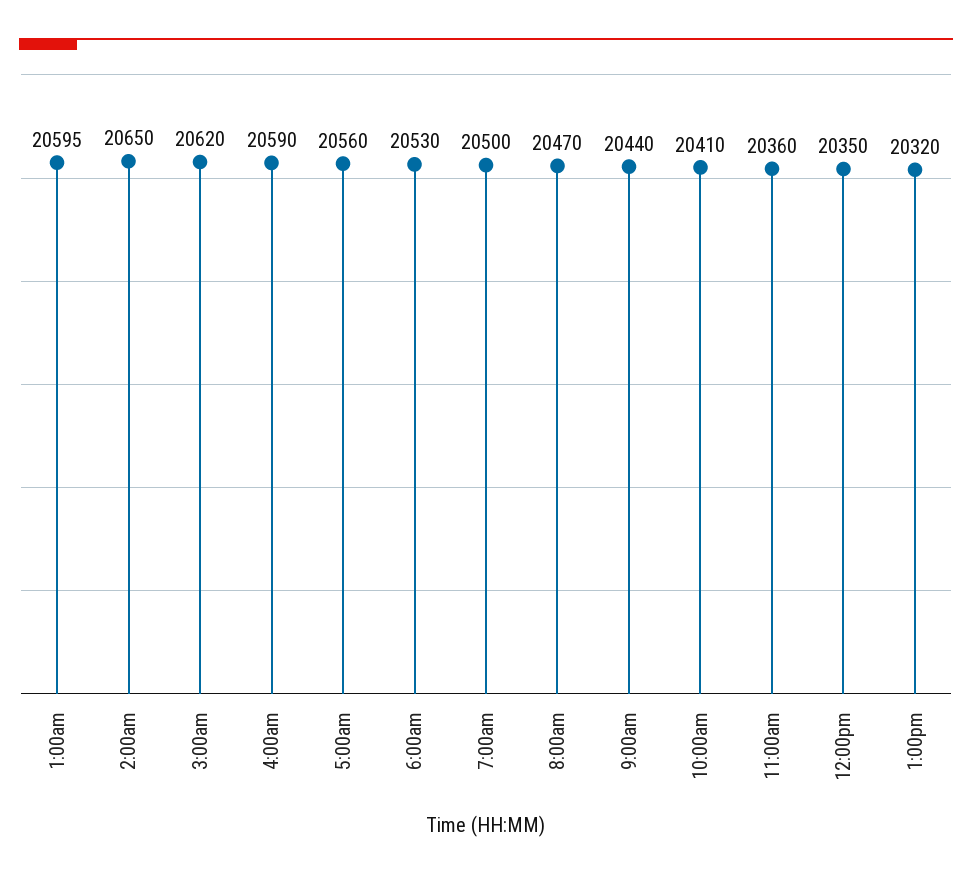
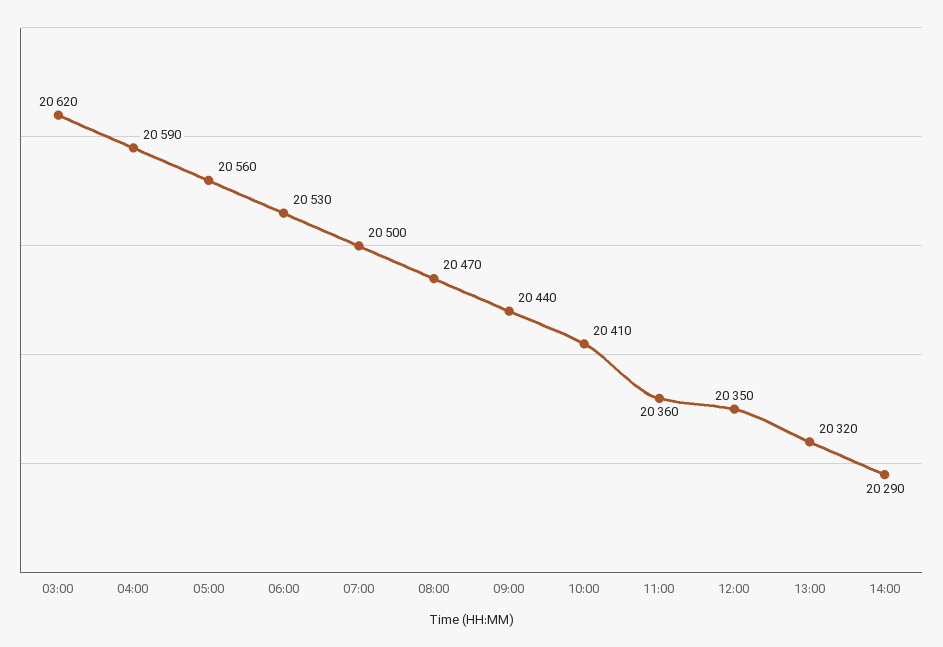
1:00am: 20595 -> none
2:00am: 20650 -> none
14:00: none -> 20290

